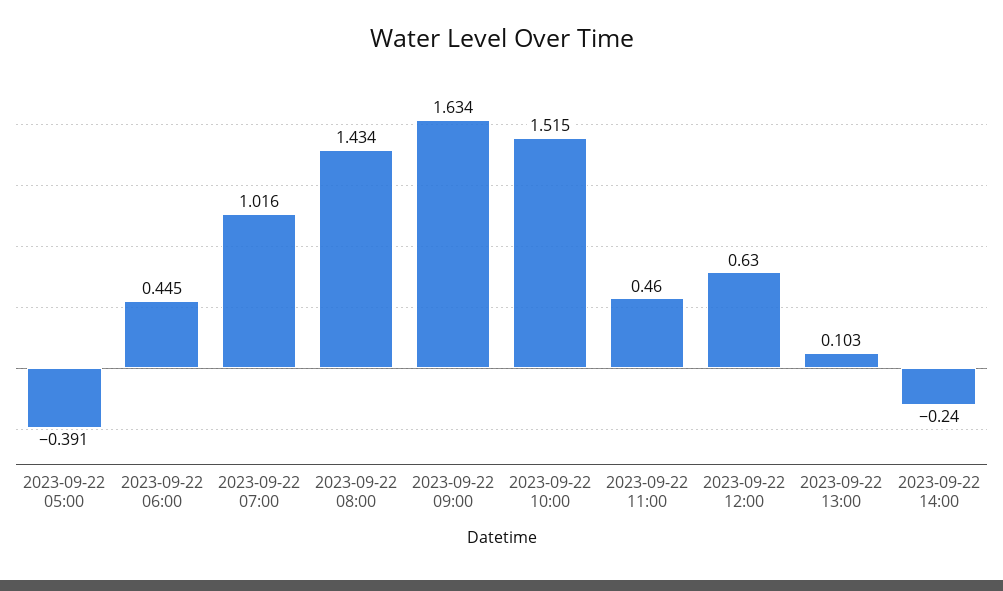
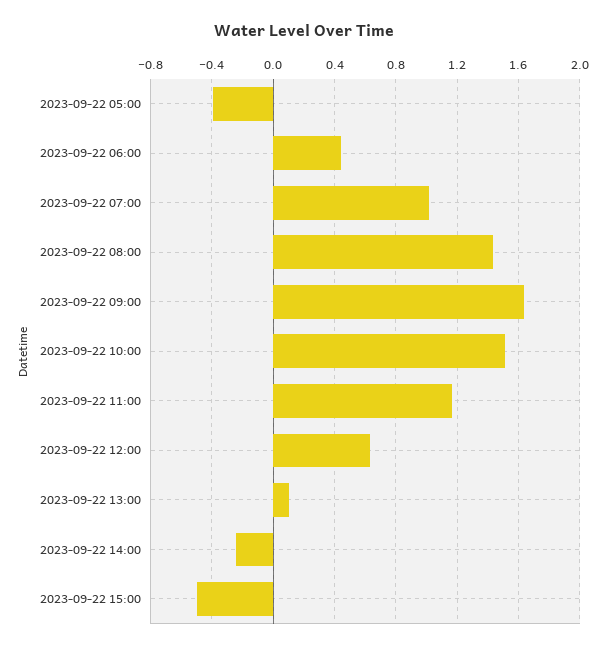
2023-09-22 11:00: 0.46 -> 1.15
2023-09-22 15:00: none -> -0.5

